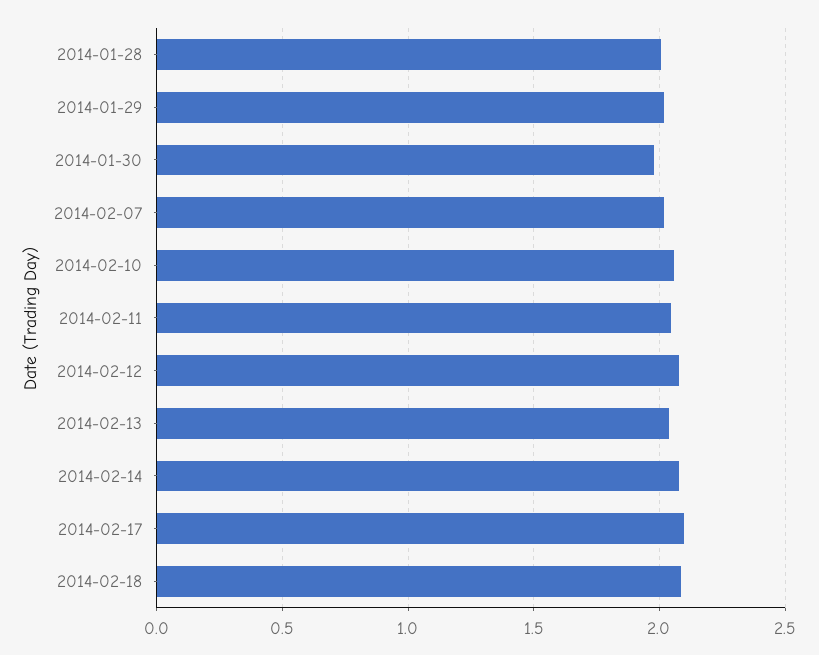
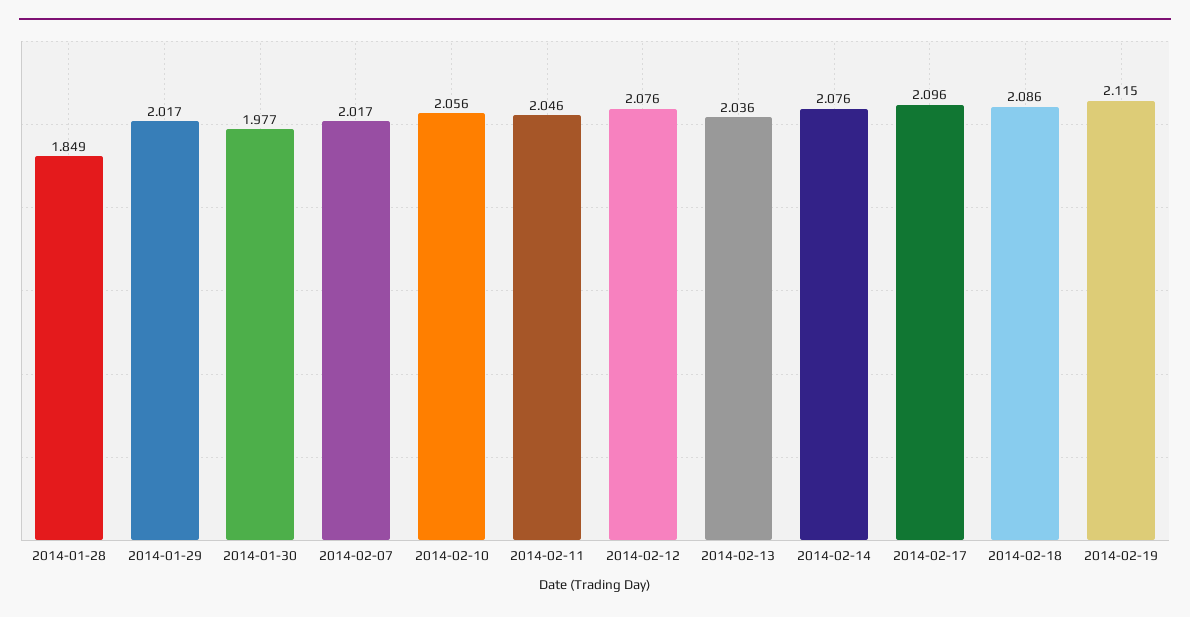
2014-01-28: 2 -> 1.849
2014-02-19: none -> 2.115

